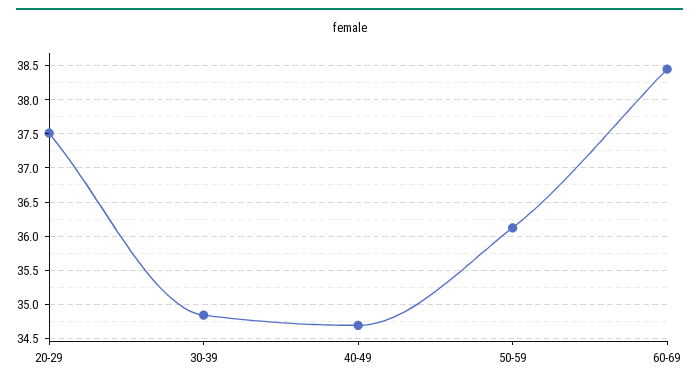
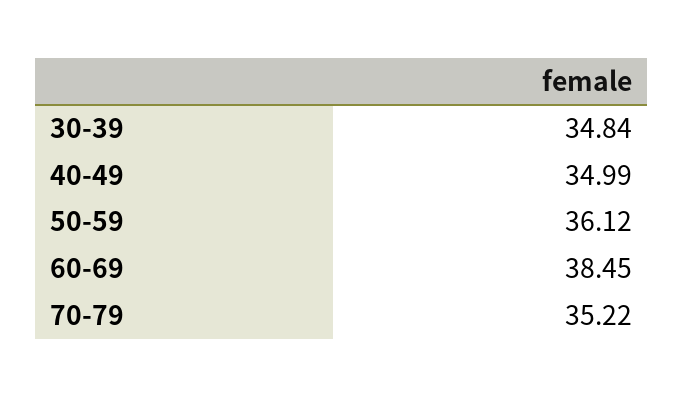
20-29: 37.5 -> none
40-49: 34.7 -> 34.99
70-79: none -> 35.22

